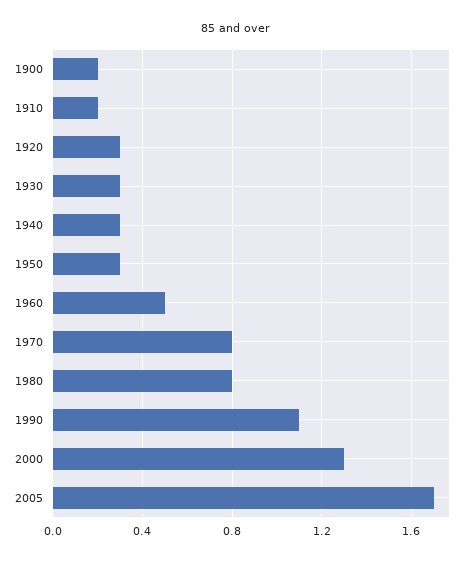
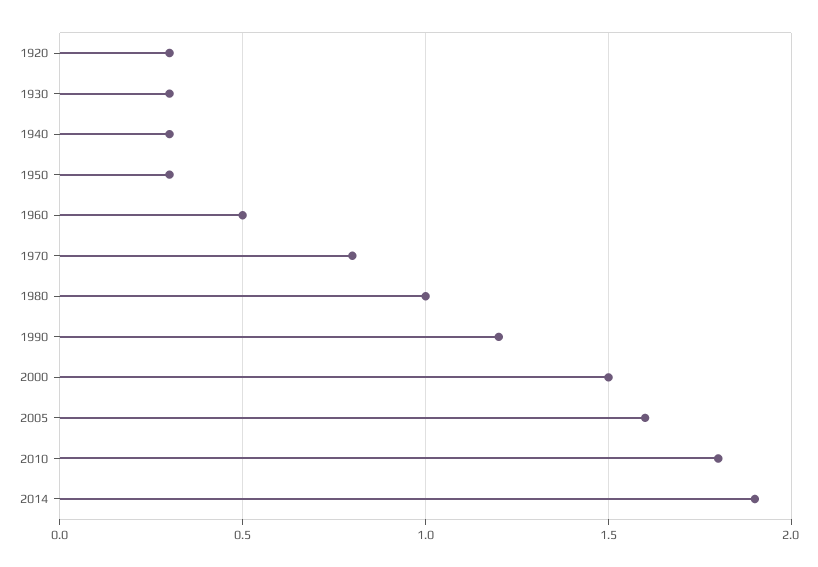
1900: 0.2 -> none
1910: 0.2 -> none
1980: 0.8 -> 1
1990: 1.1 -> 1.2
2000: 1.3 -> 1.5
2005: 1.7 -> 1.6
2010: none -> 1.8
2014: none -> 1.9

